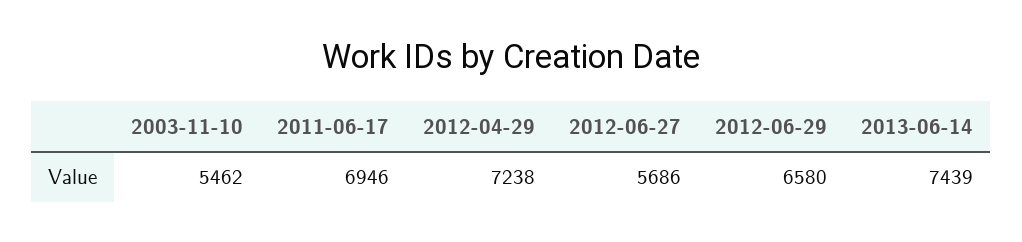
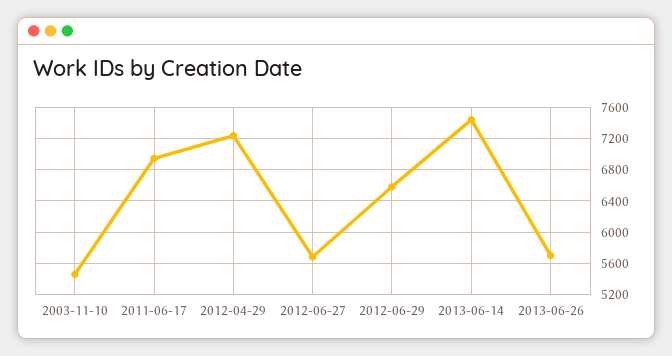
2013-06-26: none -> 5700

